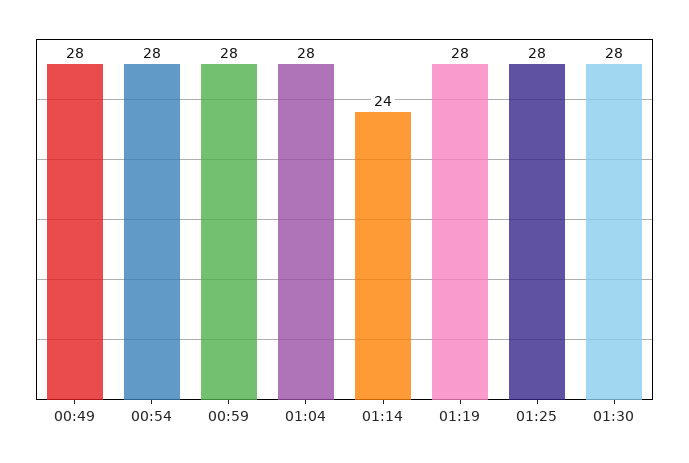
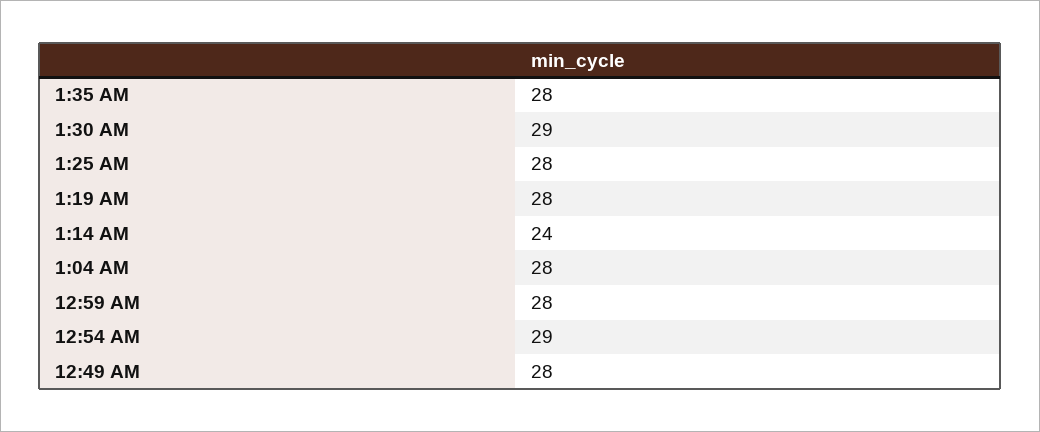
00:54: 28 -> 29
01:30: 28 -> 29
1:35 AM: none -> 28

